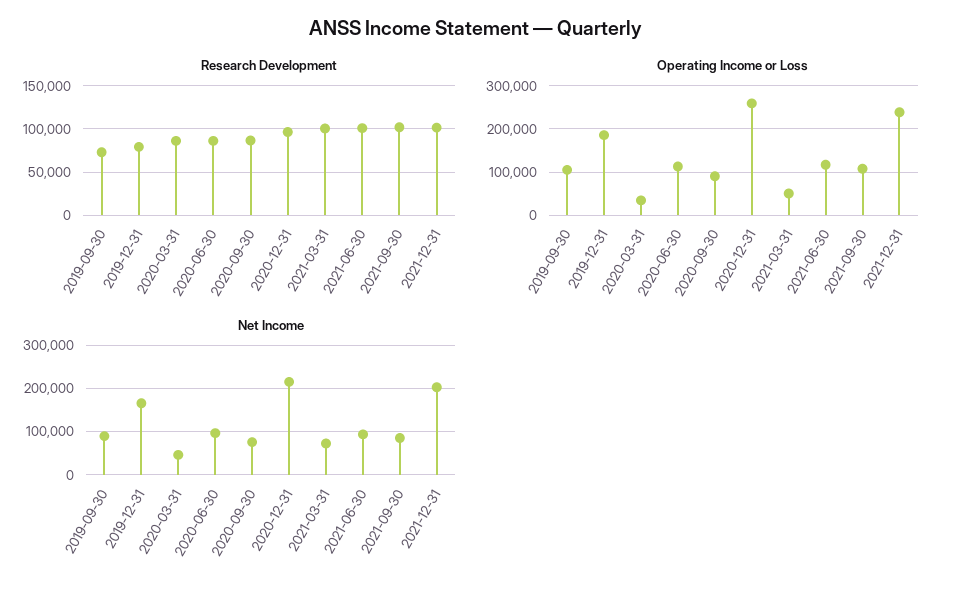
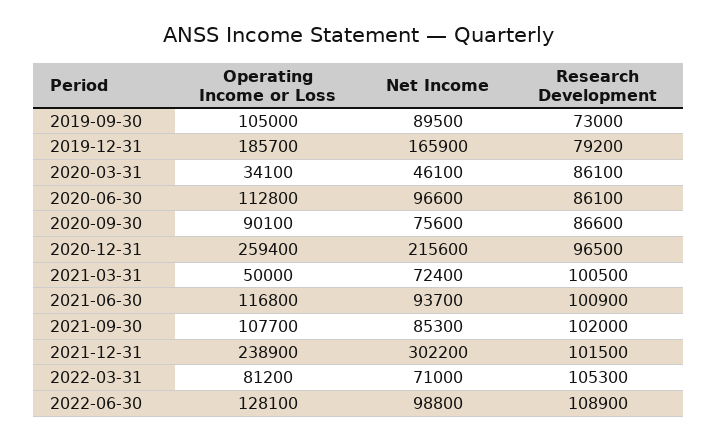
Net Income, 2021-12-31: 200000 -> 302200
Operating Income or Loss, 2022-03-31: none -> 81200
Net Income, 2022-03-31: none -> 71000
Research Development, 2022-03-31: none -> 105300
Operating Income or Loss, 2022-06-30: none -> 128100
Net Income, 2022-06-30: none -> 98800
Research Development, 2022-06-30: none -> 108900

